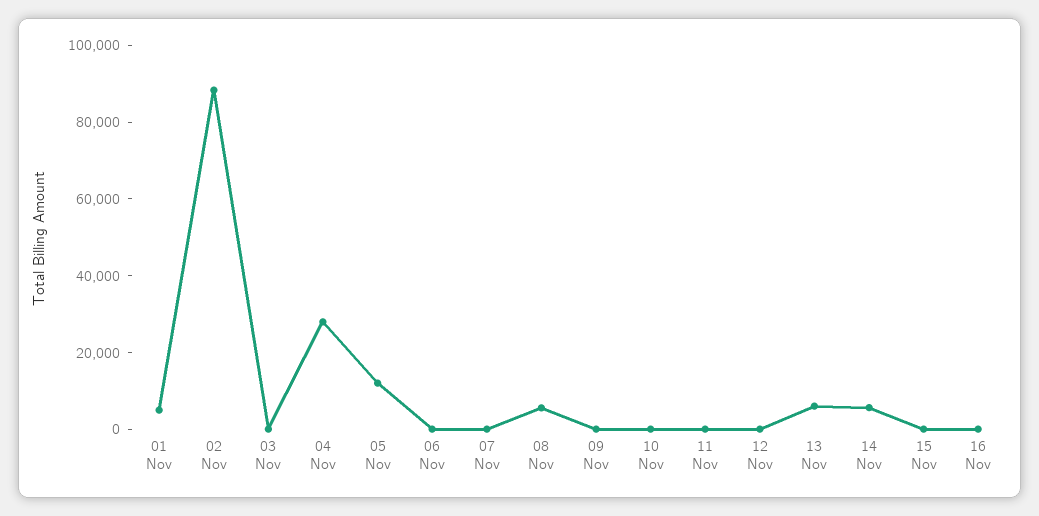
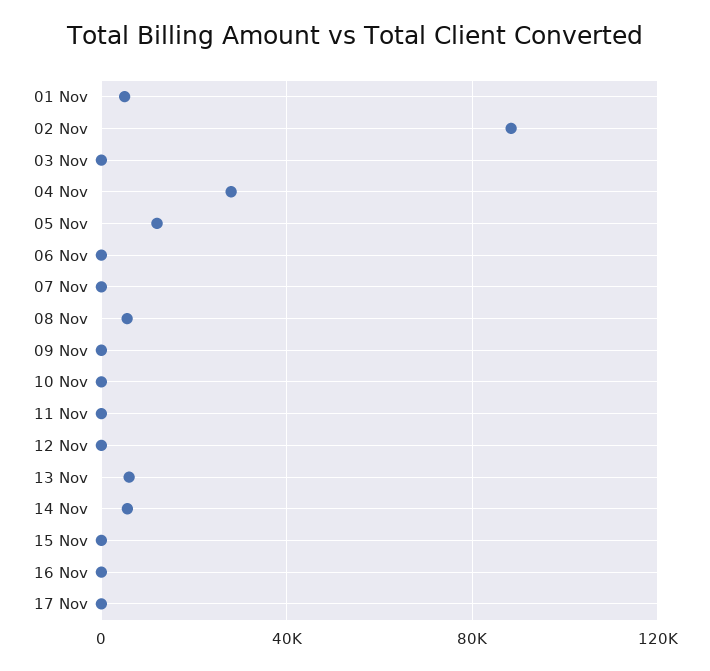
17 Nov: none -> 0

